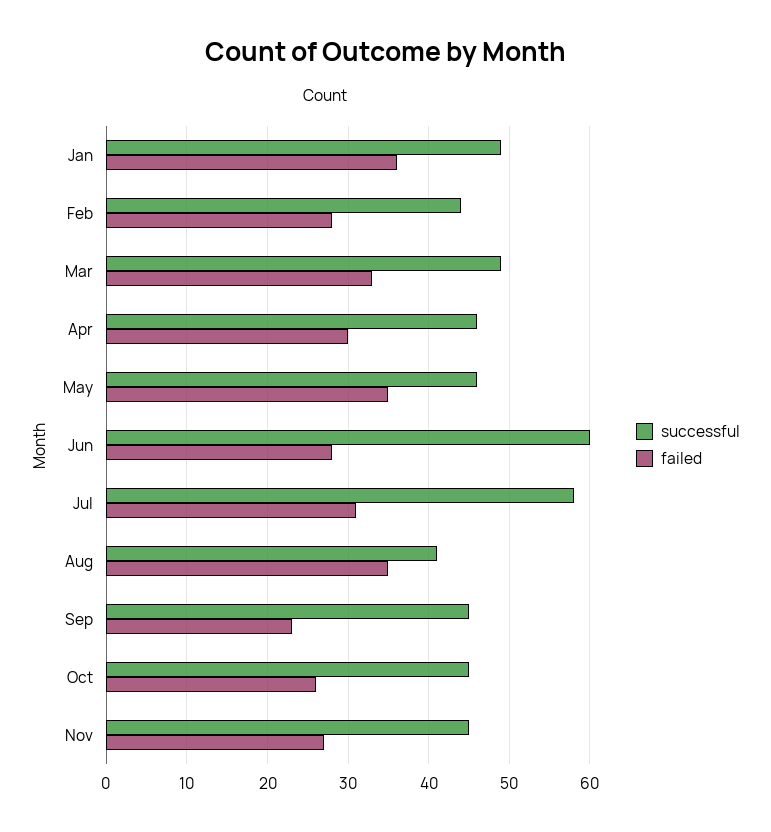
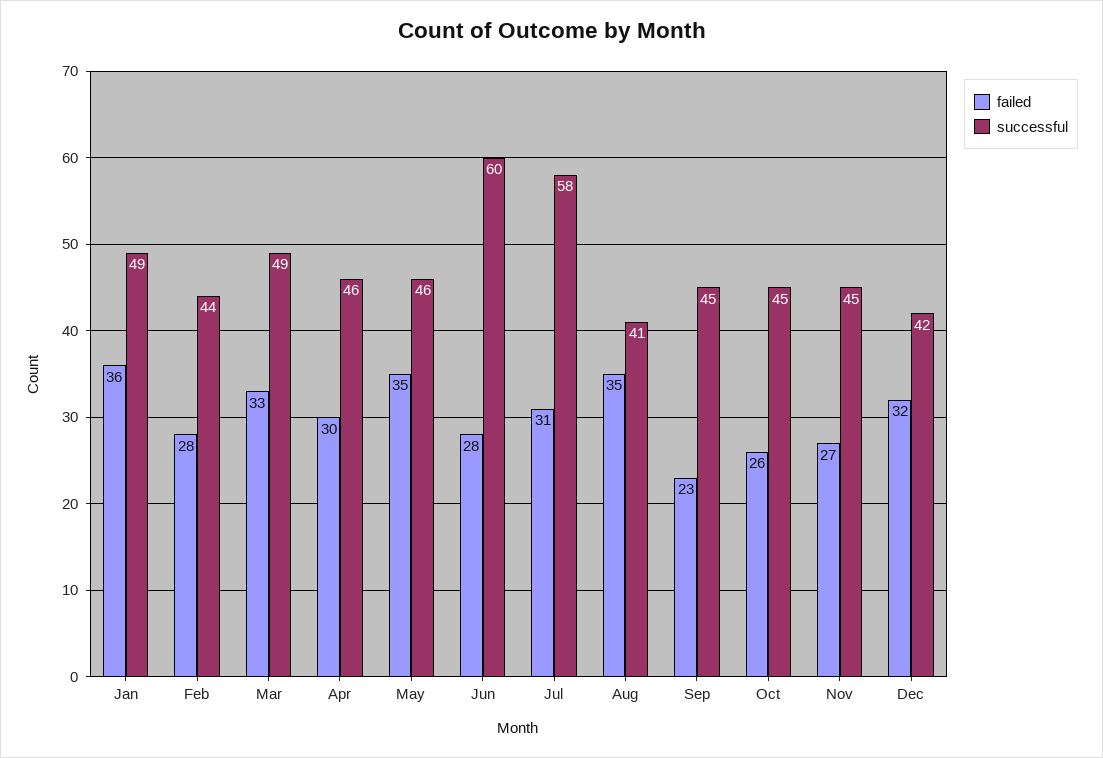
failed, Dec: none -> 32
successful, Dec: none -> 42

